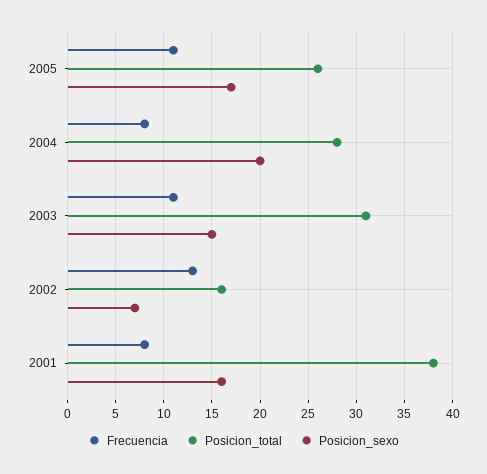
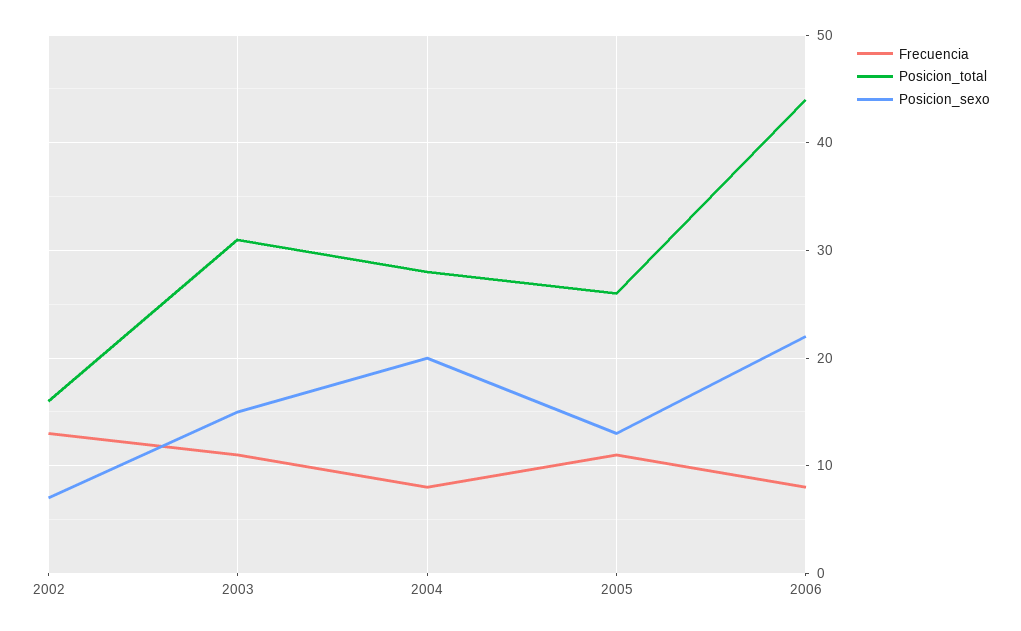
Posicion_sexo, 2005: 17 -> 13
Frecuencia, 2001: 8 -> none
Posicion_total, 2001: 38 -> none
Posicion_sexo, 2001: 16 -> none
Frecuencia, 2006: none -> 8
Posicion_total, 2006: none -> 44
Posicion_sexo, 2006: none -> 22

